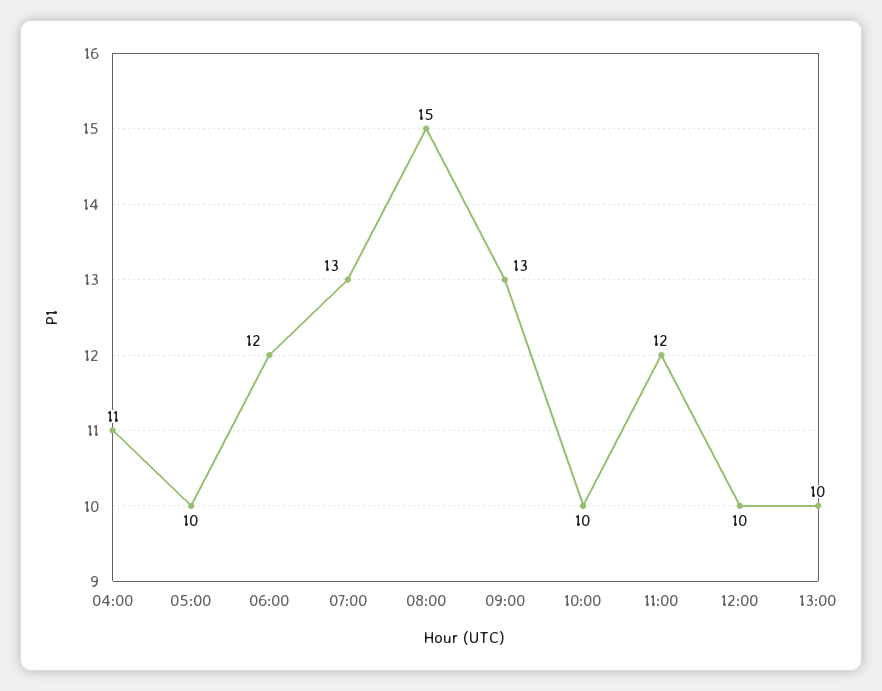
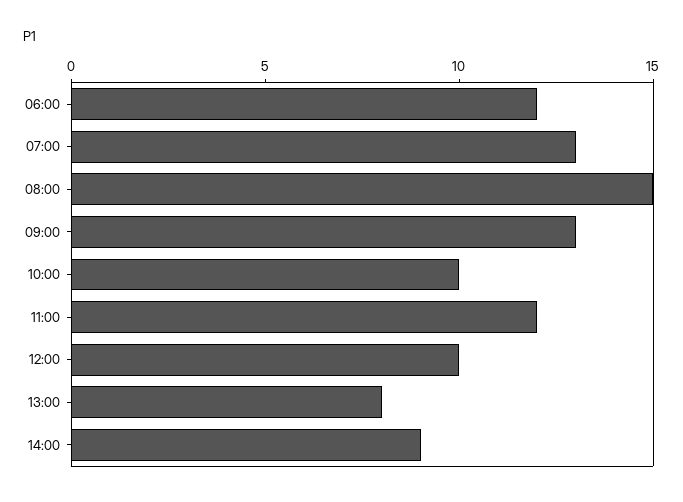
04:00: 11 -> none
05:00: 10 -> none
13:00: 10 -> 8
14:00: none -> 9

